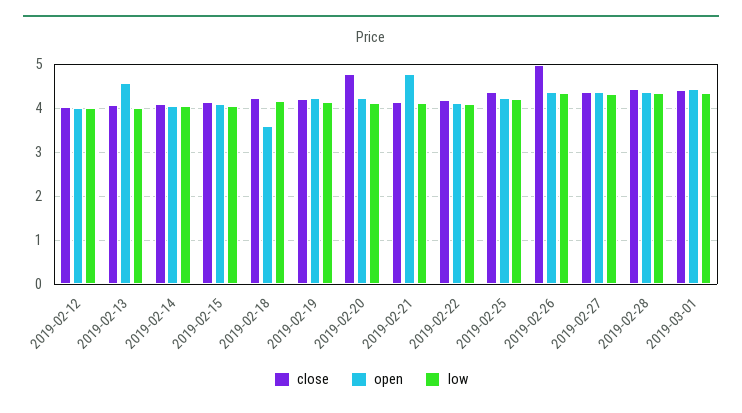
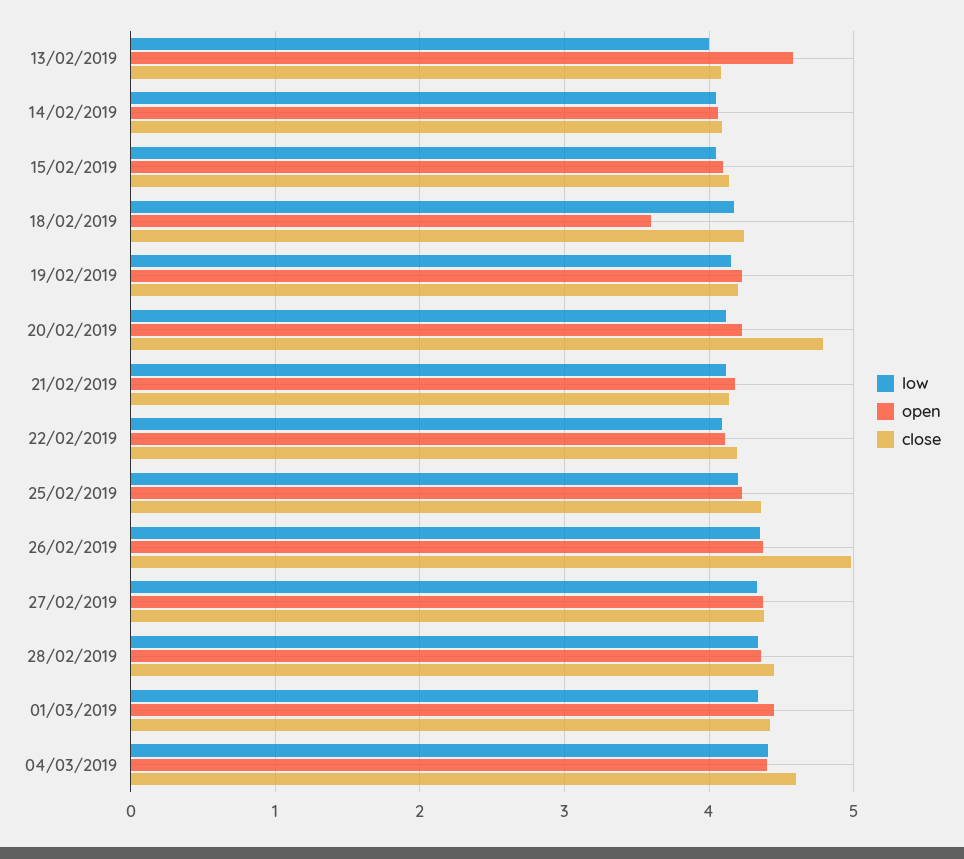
close, 2019-02-12: 4 -> none
open, 2019-02-12: 4 -> none
low, 2019-02-12: 4 -> none
open, 2019-02-21: 4.8 -> 4.2
low, 04/03/2019: none -> 4.4
open, 04/03/2019: none -> 4.4
close, 04/03/2019: none -> 4.6

